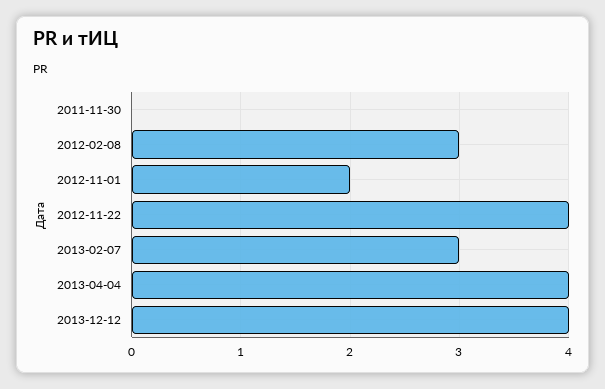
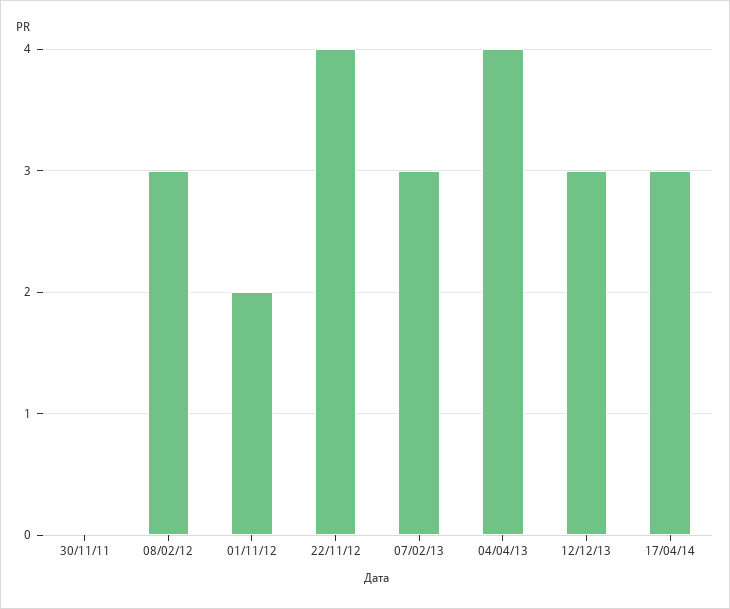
2013-12-12: 4 -> 3
17/04/14: none -> 3

